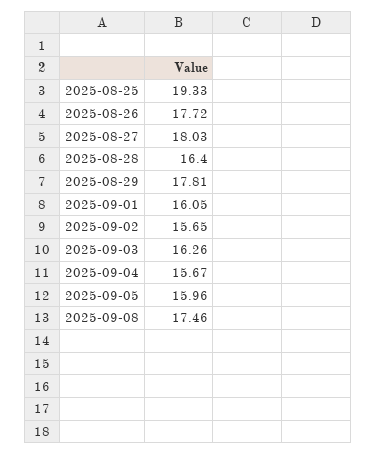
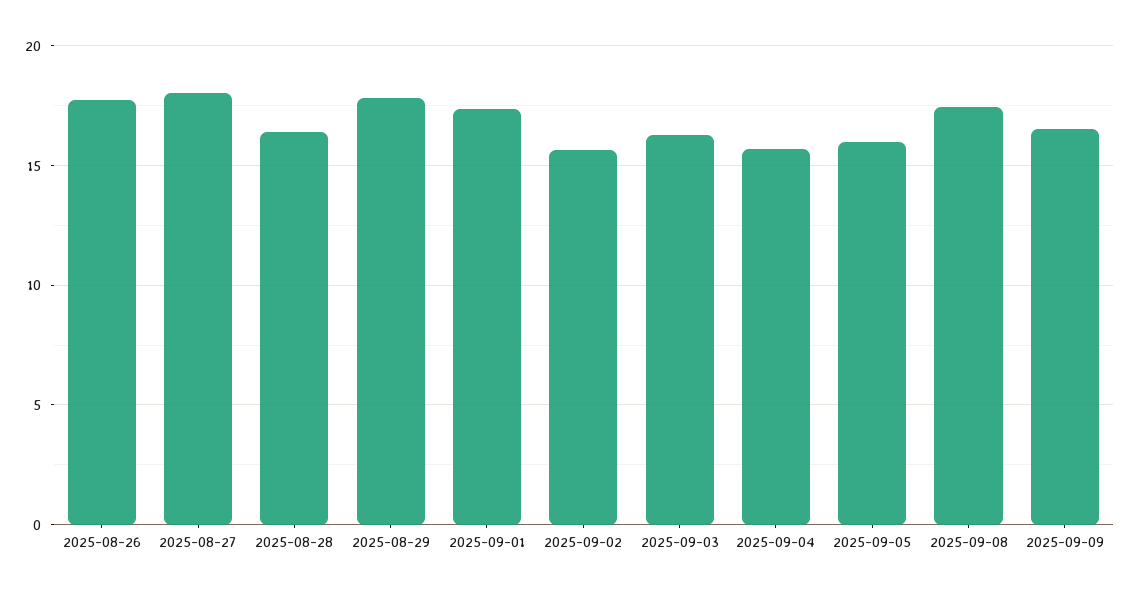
2025-08-25: 19.33 -> none
2025-09-01: 16.05 -> 17.5
2025-09-09: none -> 16.5

